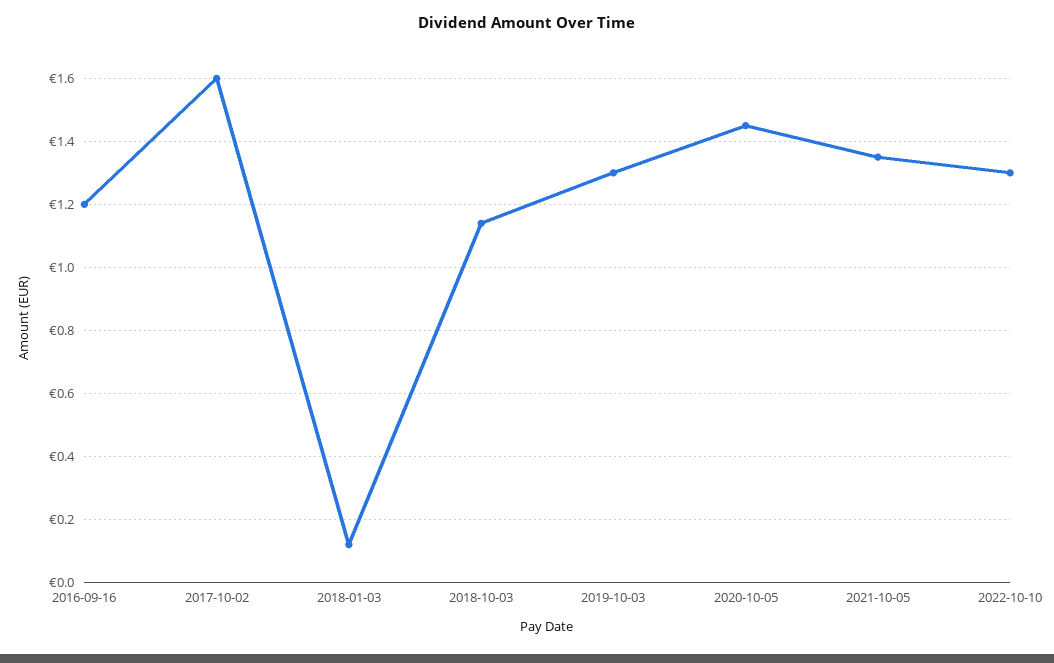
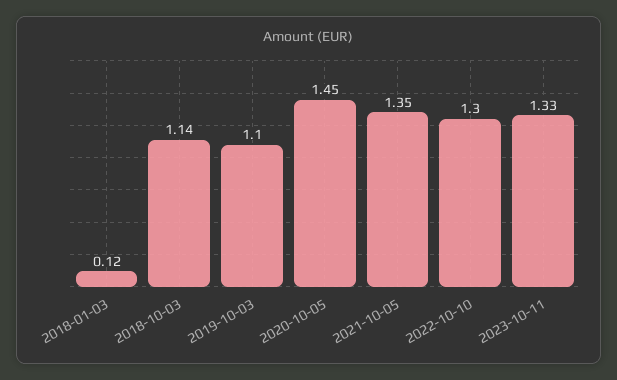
2016-09-16: 1.2 -> none
2017-10-02: 1.6 -> none
2019-10-03: 1.3 -> 1.1
2023-10-11: none -> 1.33

